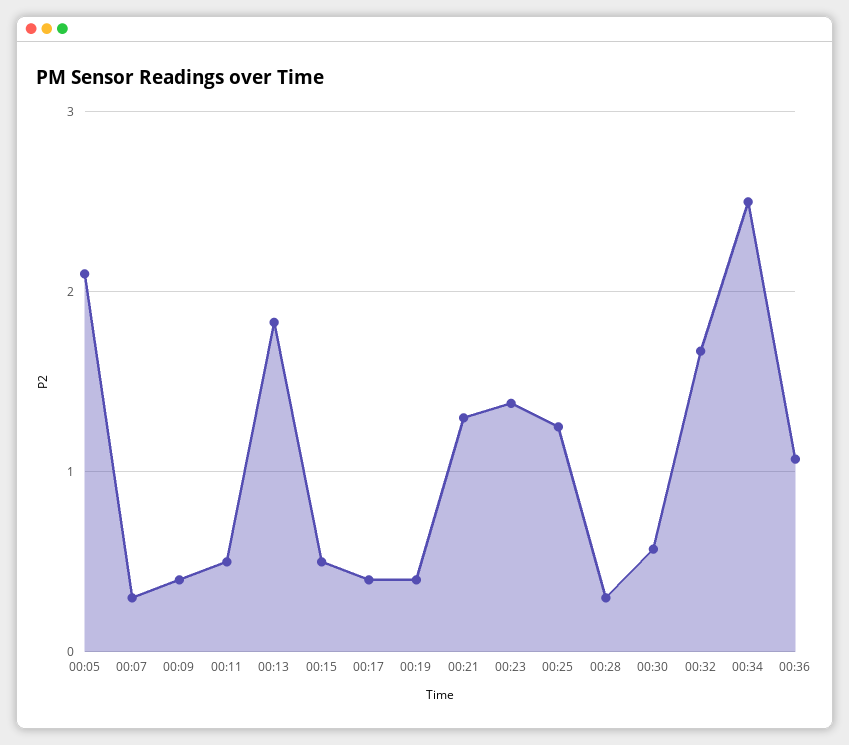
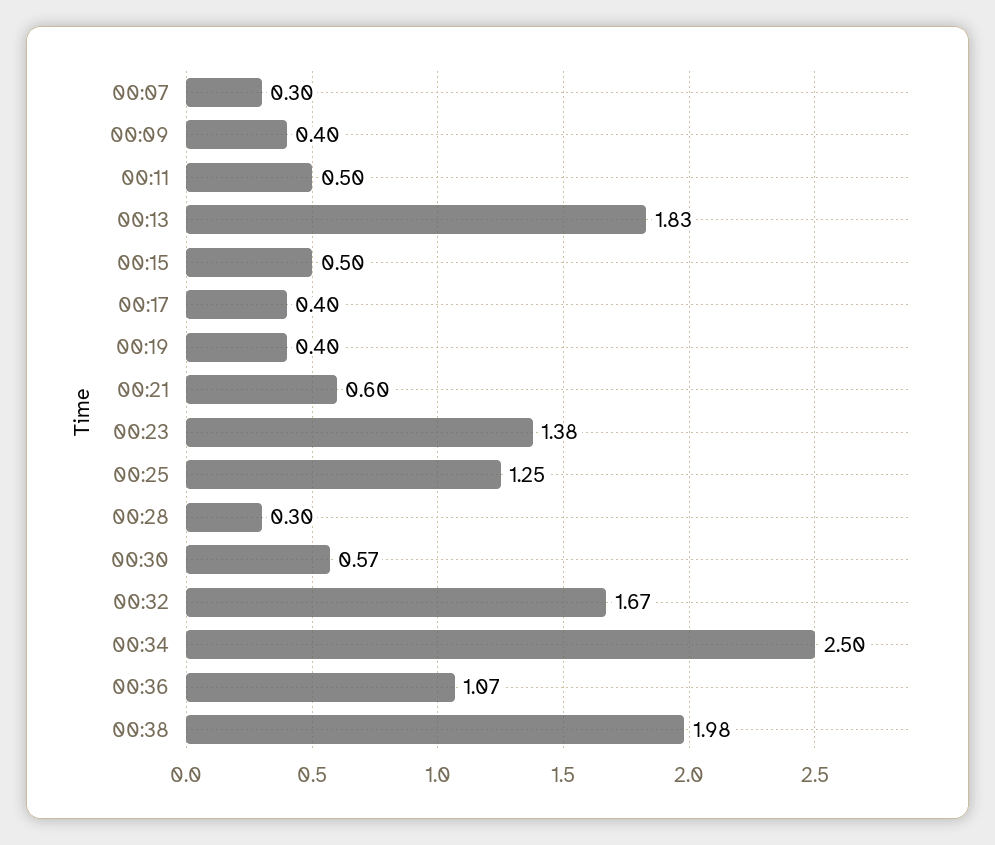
00:05: 2.1 -> none
00:21: 1.3 -> 0.6
00:38: none -> 1.98

